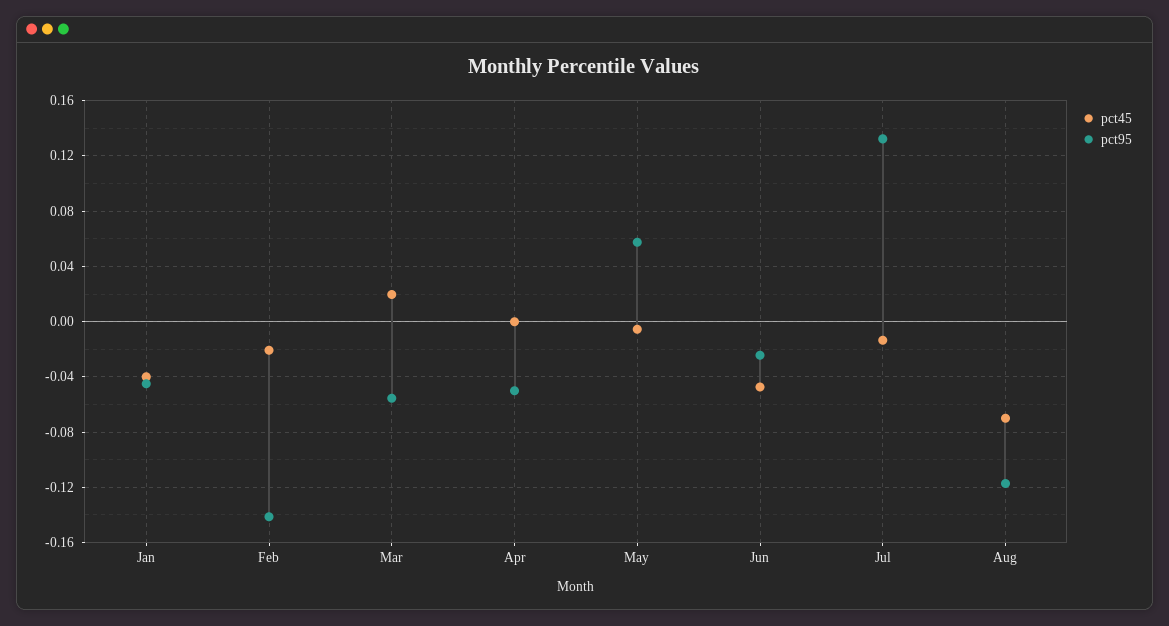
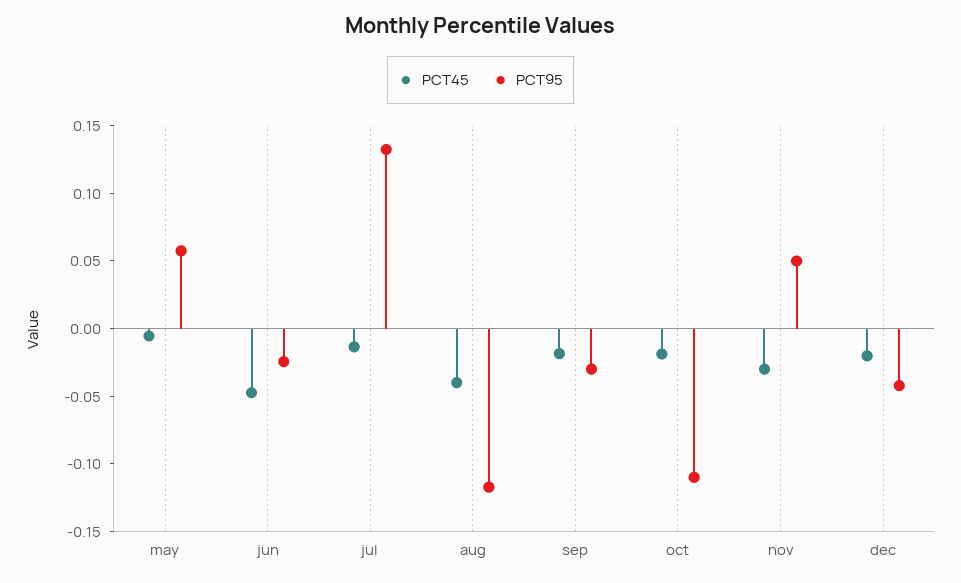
pct45, Jan: -0.04 -> none
pct95, Jan: -0.045 -> none
pct45, Feb: -0.02 -> none
pct95, Feb: -0.14 -> none
pct45, Mar: 0.02 -> none
pct95, Mar: -0.055 -> none
pct45, Apr: 0 -> none
pct95, Apr: -0.05 -> none
pct45, Aug: -0.07 -> -0.04
pct45, sep: none -> -0.02
pct95, sep: none -> -0.03
pct45, oct: none -> -0.02
pct95, oct: none -> -0.11
pct45, nov: none -> -0.03
pct95, nov: none -> 0.05
pct45, dec: none -> -0.02
pct95, dec: none -> -0.04

